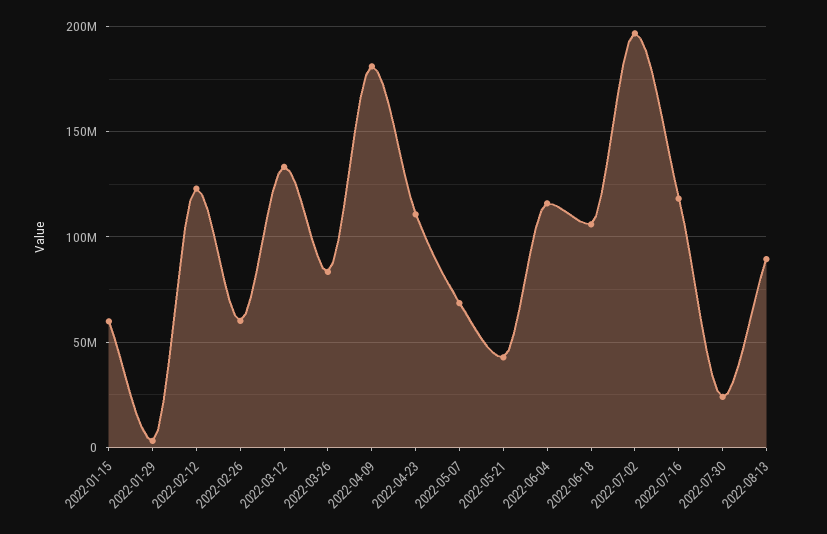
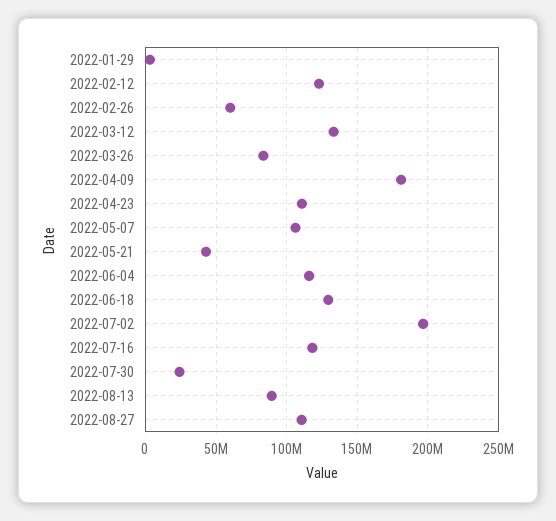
2022-01-15: 60000000 -> none
2022-05-07: 70000000 -> 105000000
2022-06-18: 105000000 -> 130000000
2022-08-27: none -> 110000000

